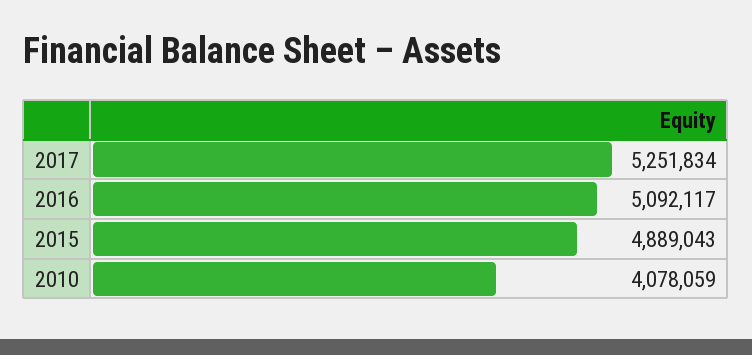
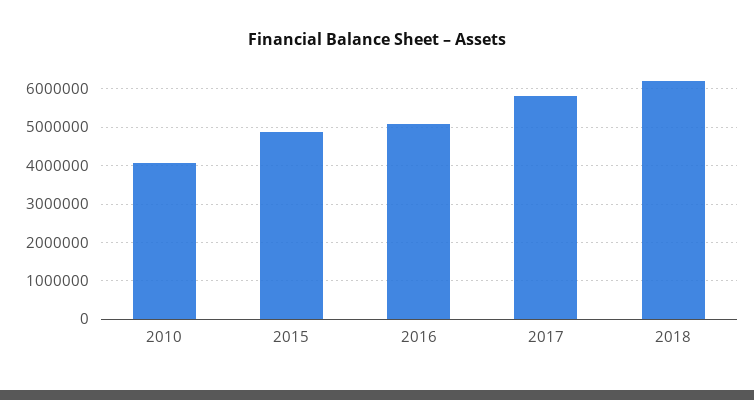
2017: 5251834 -> 5800000
2018: none -> 6200000

